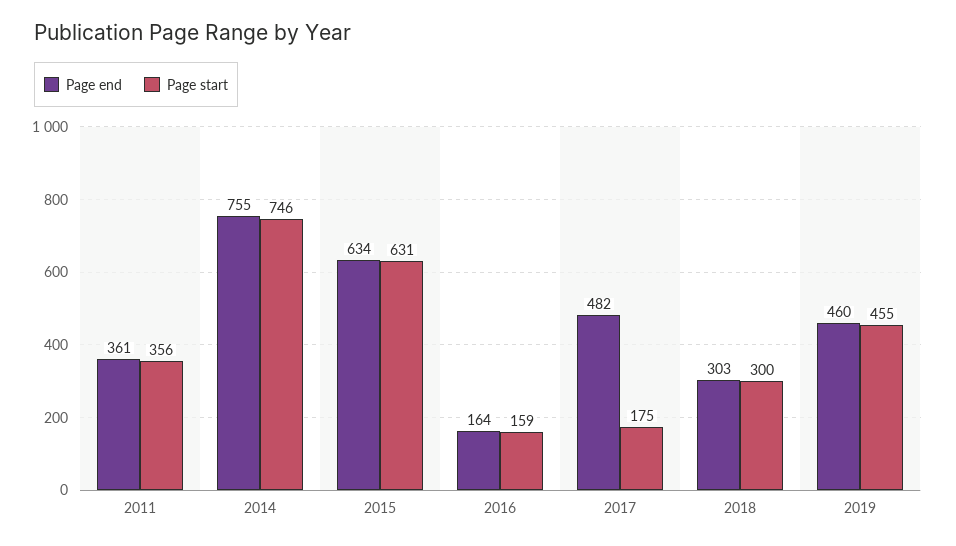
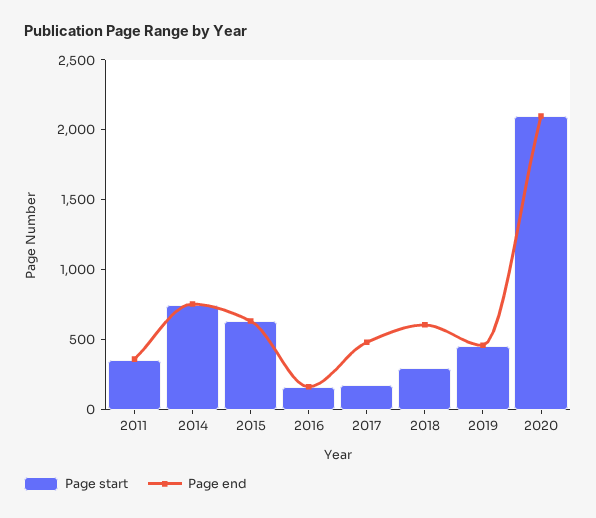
Page end, 2018: 303 -> 600
Page start, 2020: none -> 2100
Page end, 2020: none -> 2100

